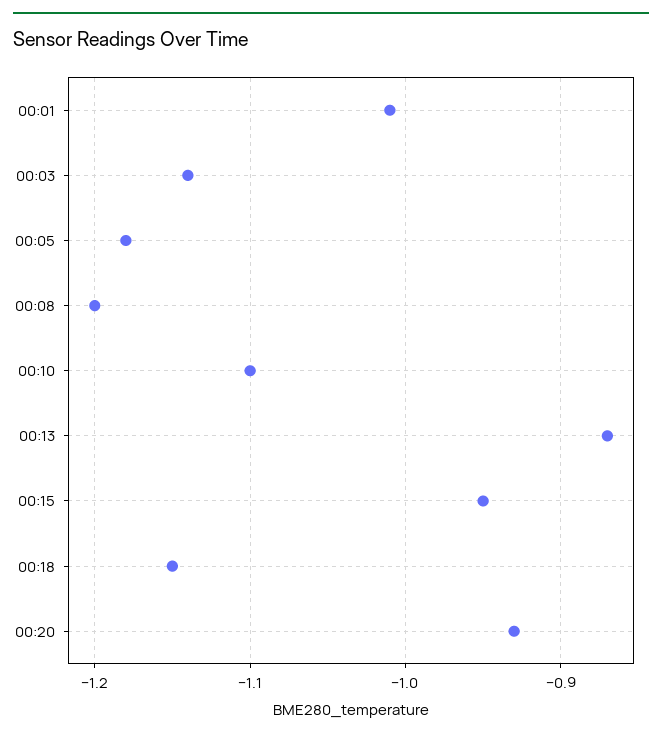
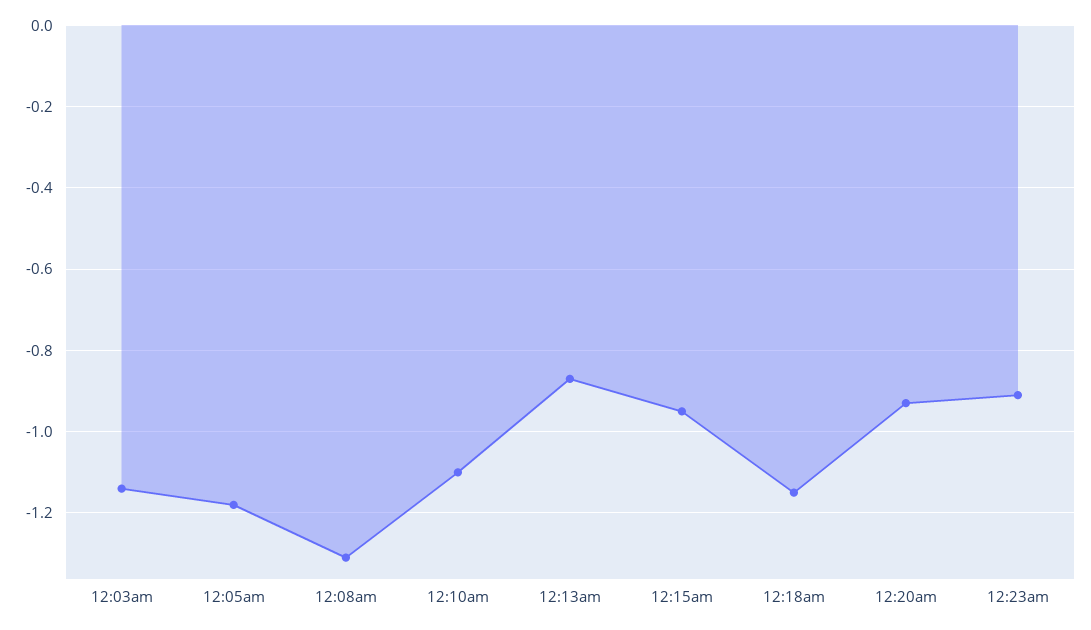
00:01: -1.01 -> none
00:08: -1.2 -> -1.3
12:23am: none -> -0.9

